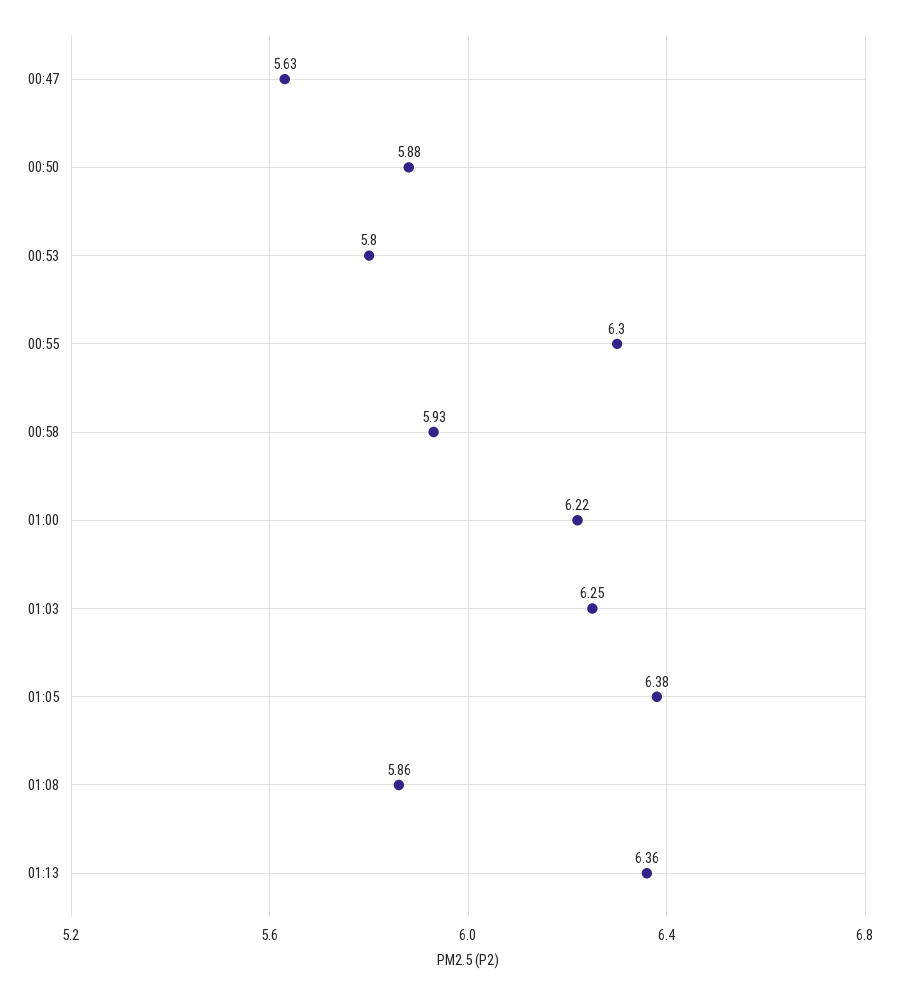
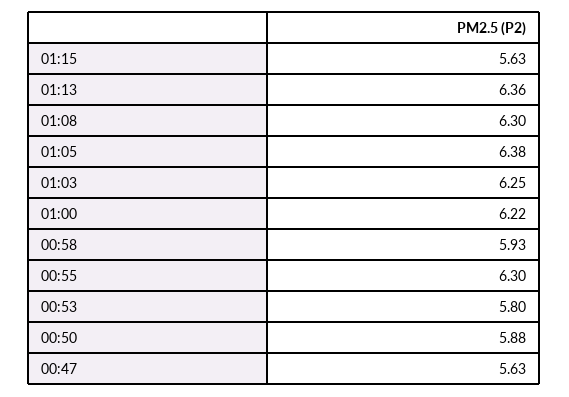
01:08: 5.86 -> 6.3
01:15: none -> 5.63

